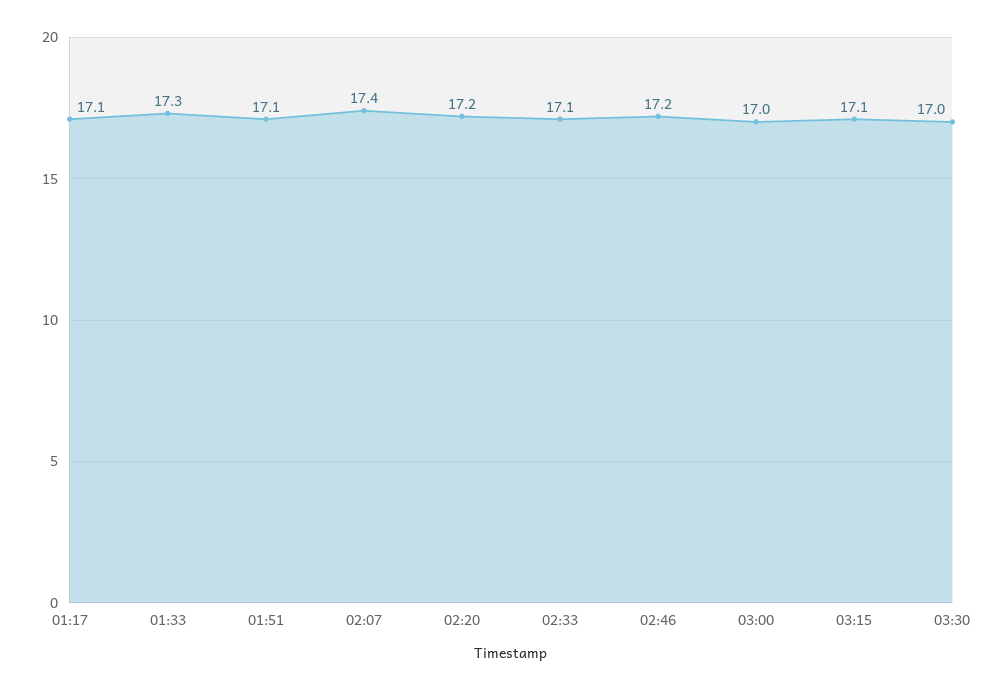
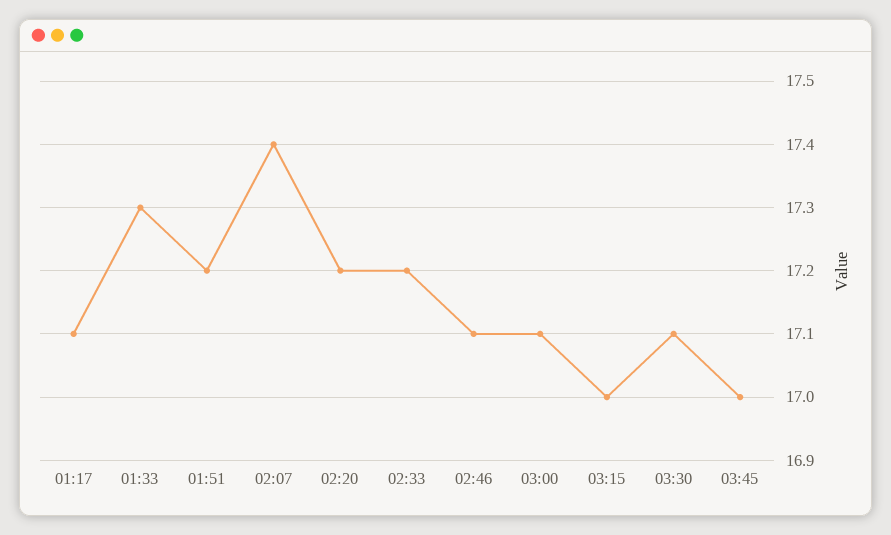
01:51: 17.1 -> 17.2
02:33: 17.1 -> 17.2
02:46: 17.2 -> 17.1
03:00: 17 -> 17.1
03:15: 17.1 -> 17
03:30: 17 -> 17.1
03:45: none -> 17

